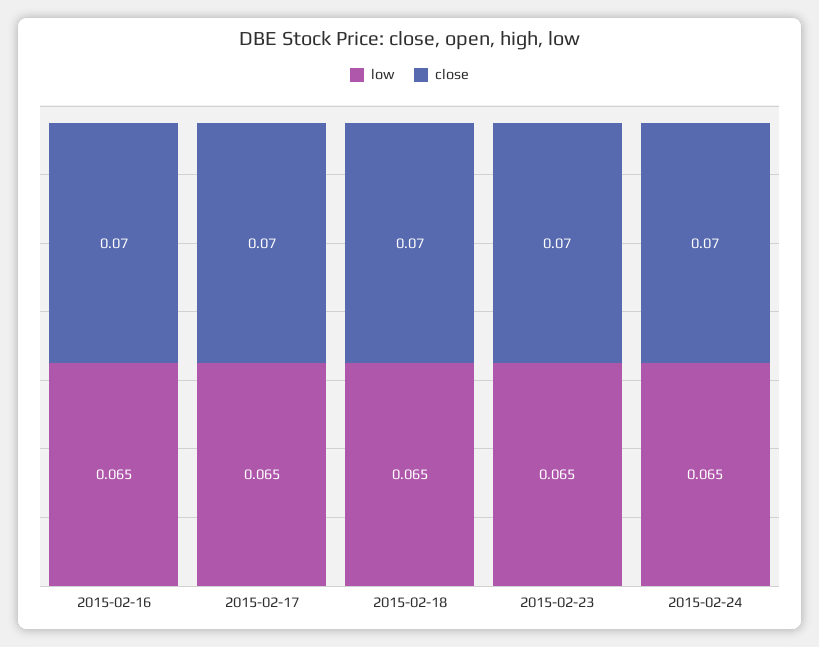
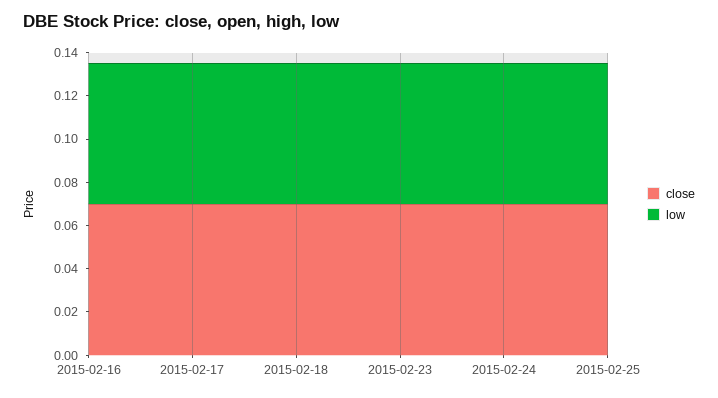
close, 2015-02-25: none -> 0.07
low, 2015-02-25: none -> 0.065

